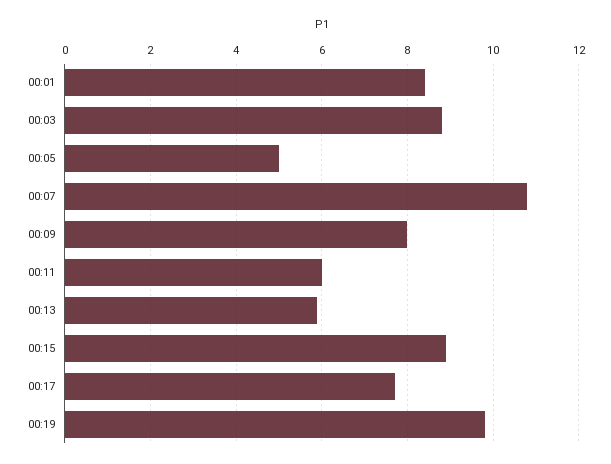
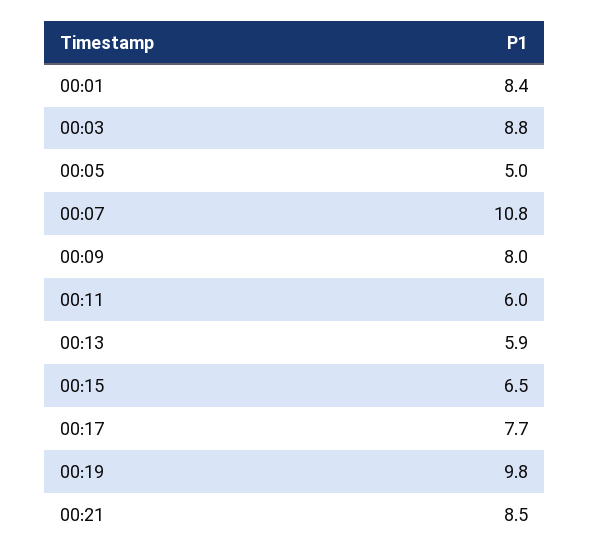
00:15: 9 -> 6.5
00:21: none -> 8.5

